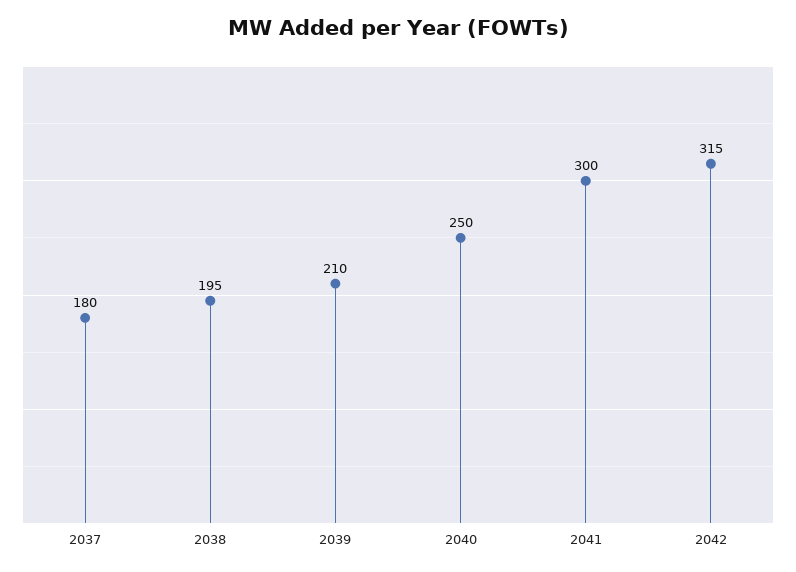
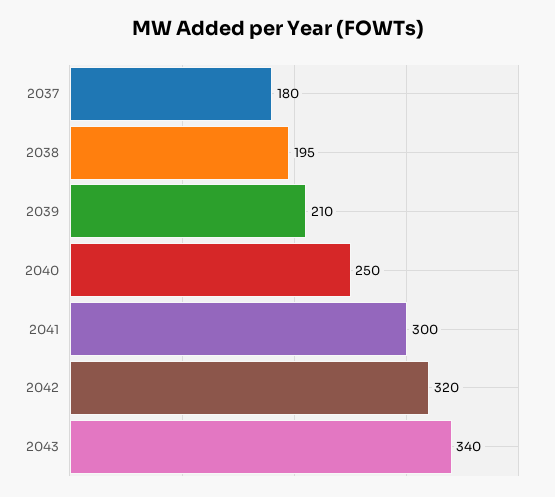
2042: 315 -> 320
2043: none -> 340

